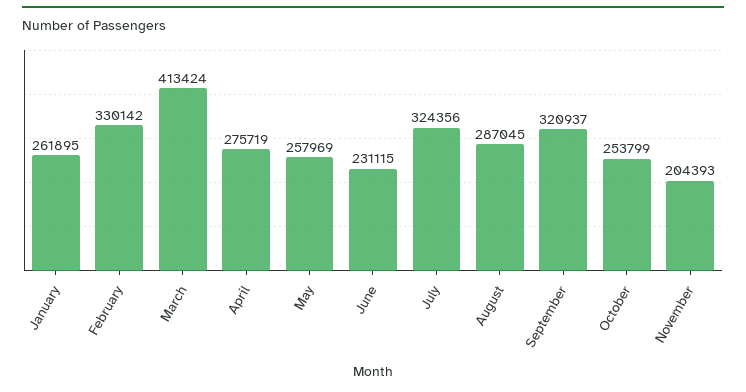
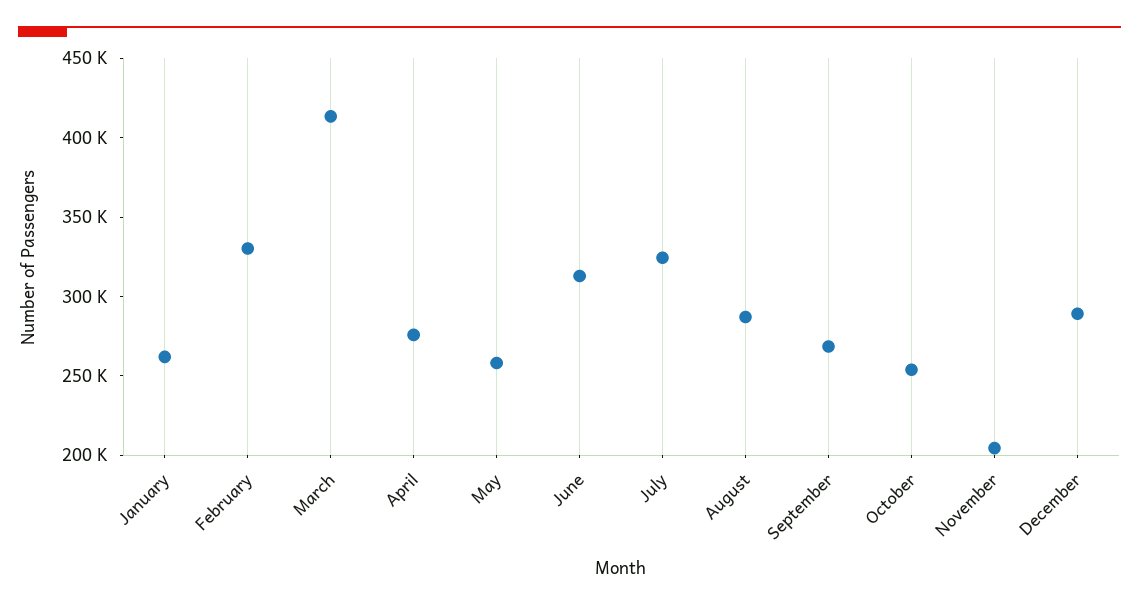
June: 231115 -> 310000
September: 320937 -> 270000
December: none -> 290000

